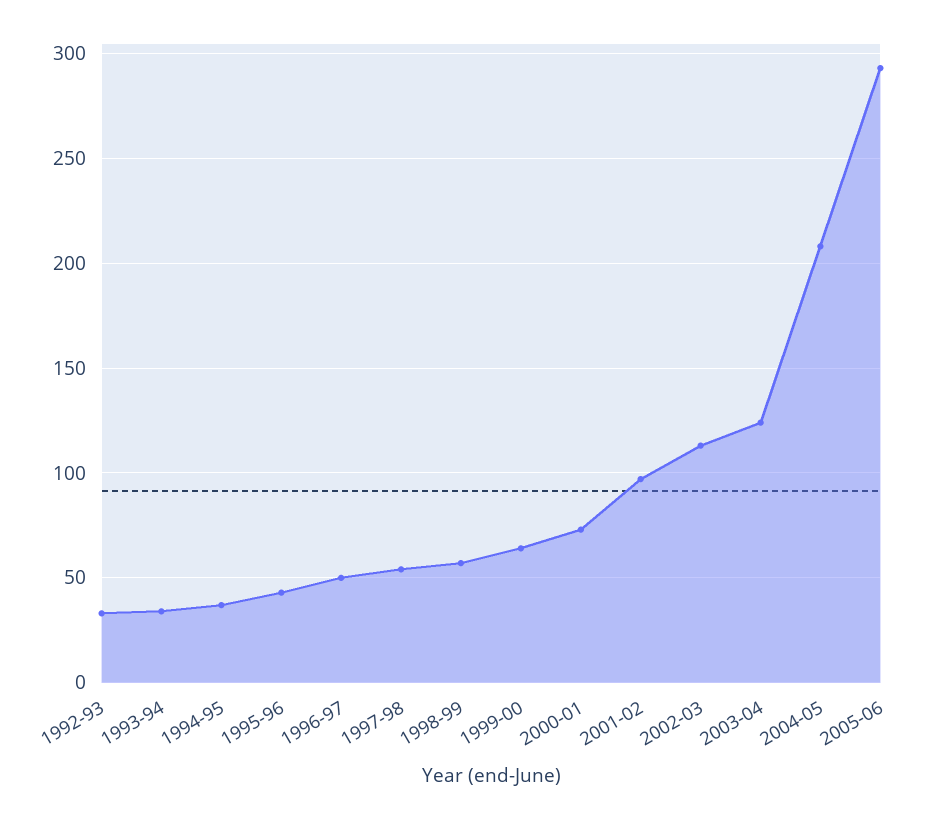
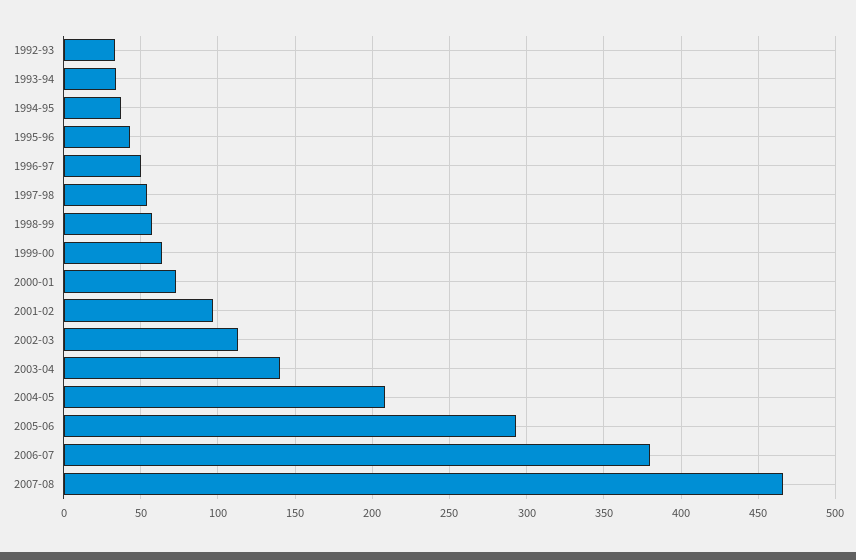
2003-04: 125 -> 140
2006-07: none -> 380
2007-08: none -> 465

